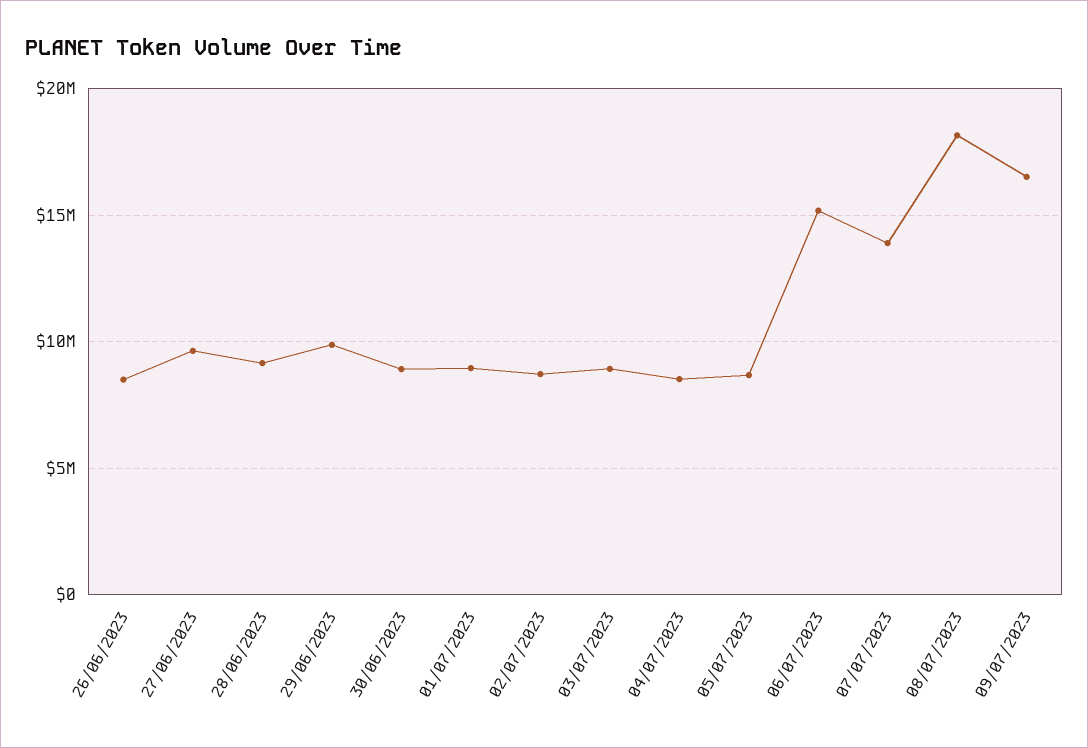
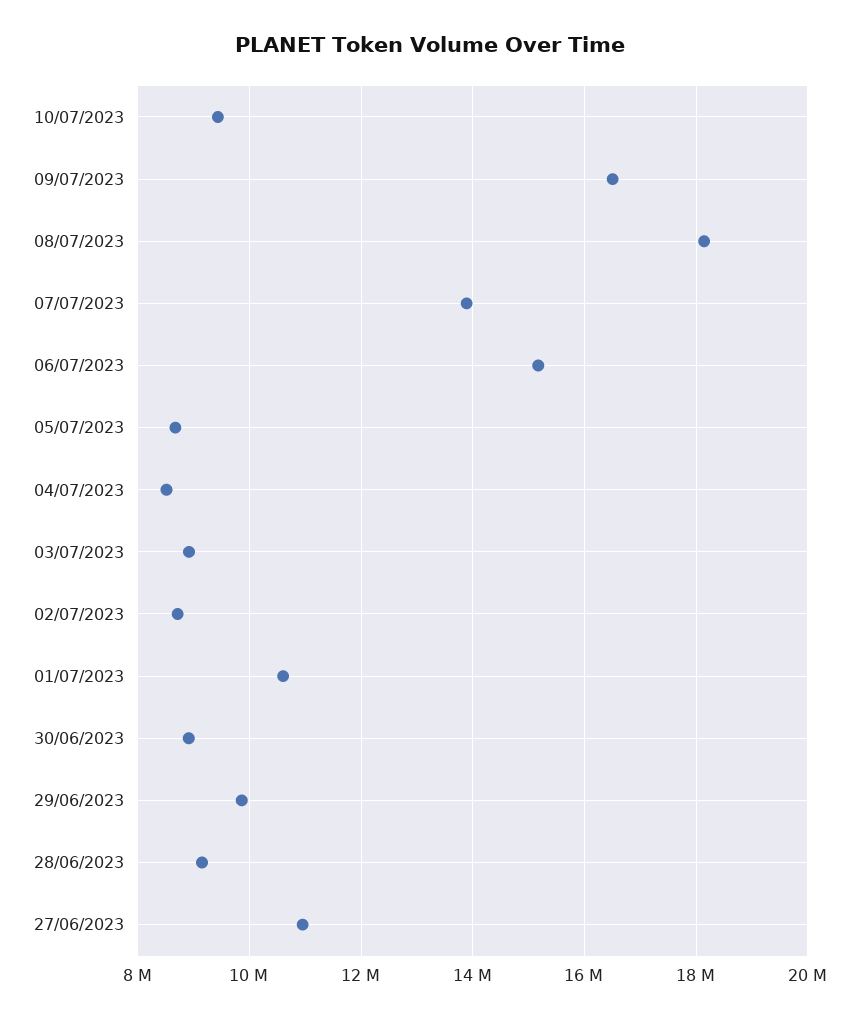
26/06/2023: 8500000 -> none
27/06/2023: 9500000 -> 11000000
01/07/2023: 9000000 -> 10600000
10/07/2023: none -> 9400000

